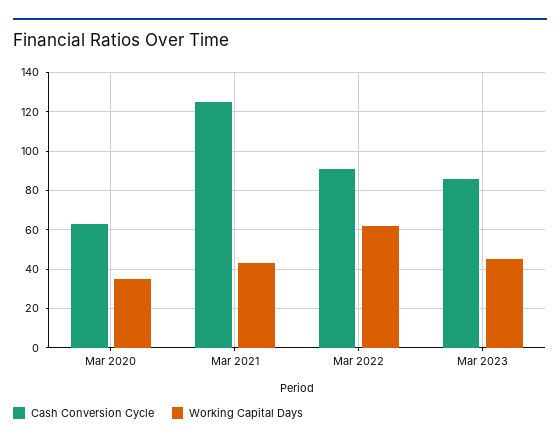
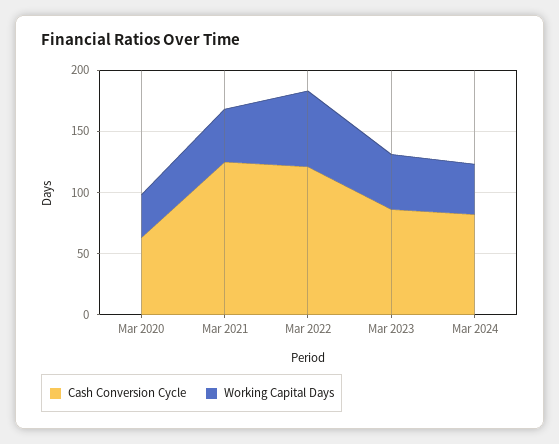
Cash Conversion Cycle, Mar 2022: 90 -> 120
Cash Conversion Cycle, Mar 2024: none -> 80
Working Capital Days, Mar 2024: none -> 40

